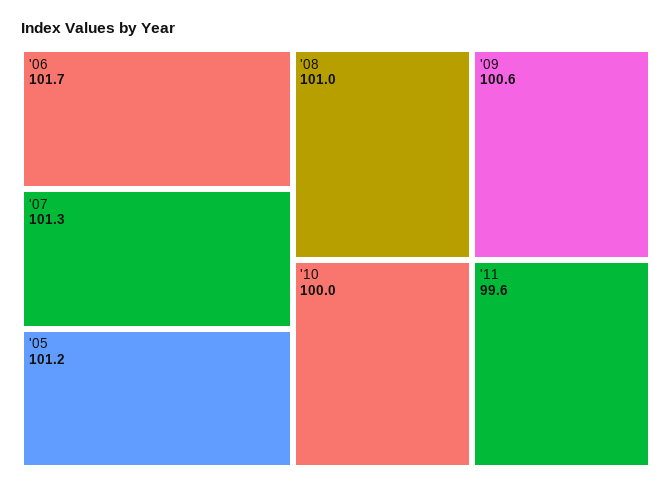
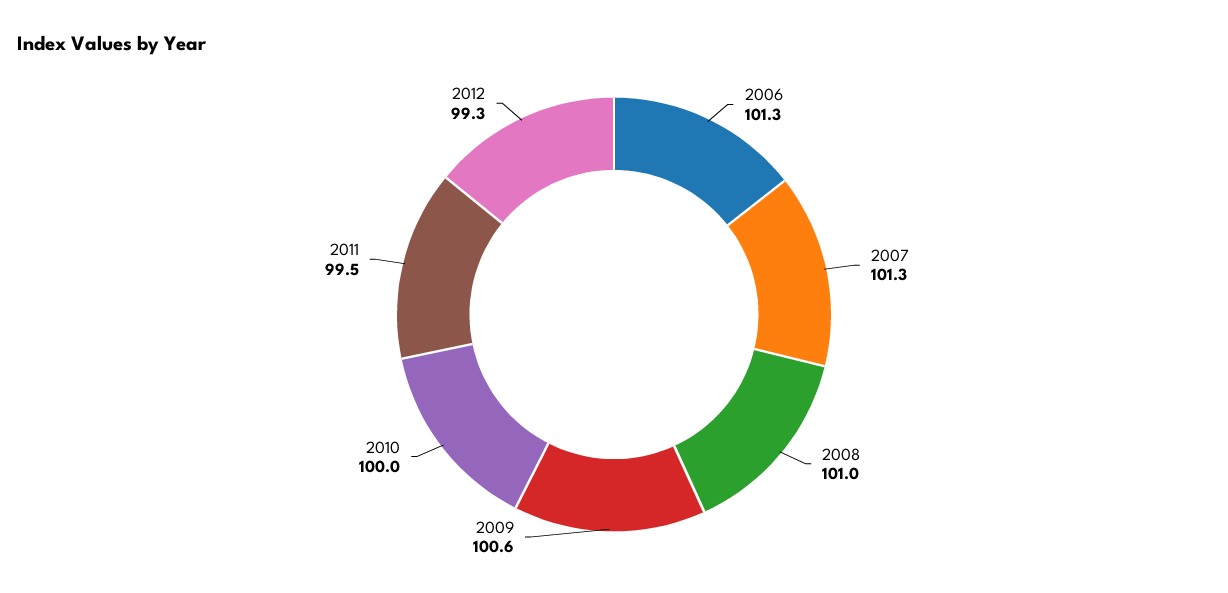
'06: 101.7 -> 101.3
'05: 101.2 -> none
'11: 99.6 -> 99.5
2012: none -> 99.3

